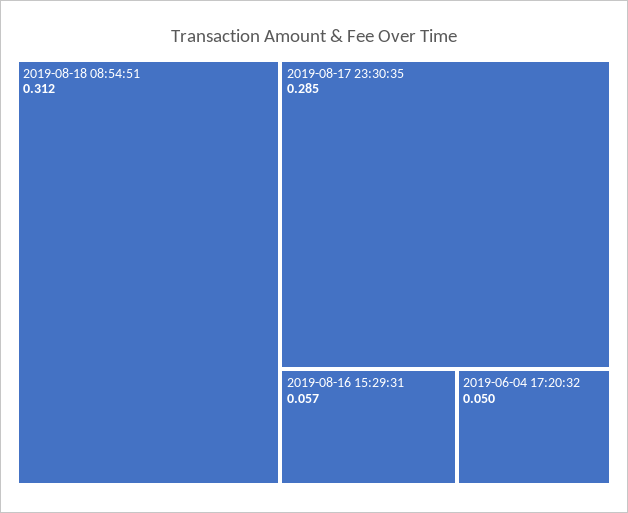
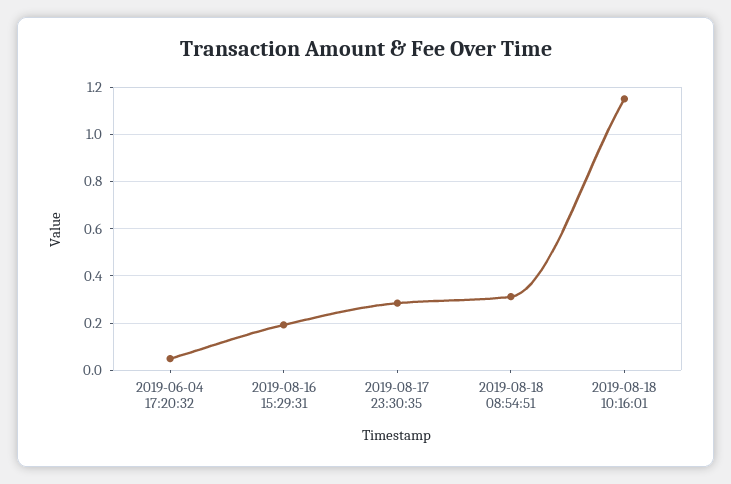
2019-08-16 15:29:31: 0.057 -> 0.2
2019-08-18 10:16:01: none -> 1.15

